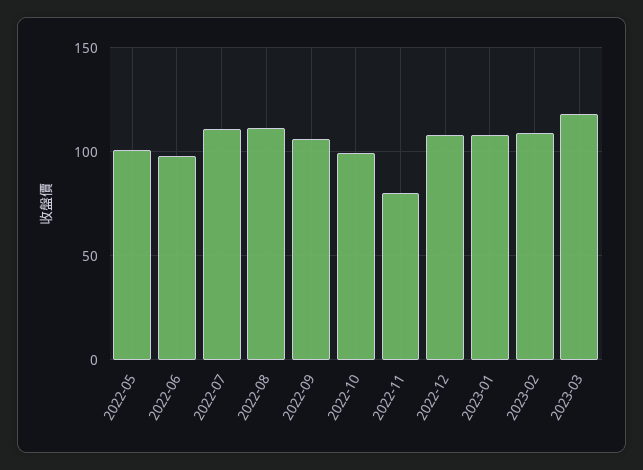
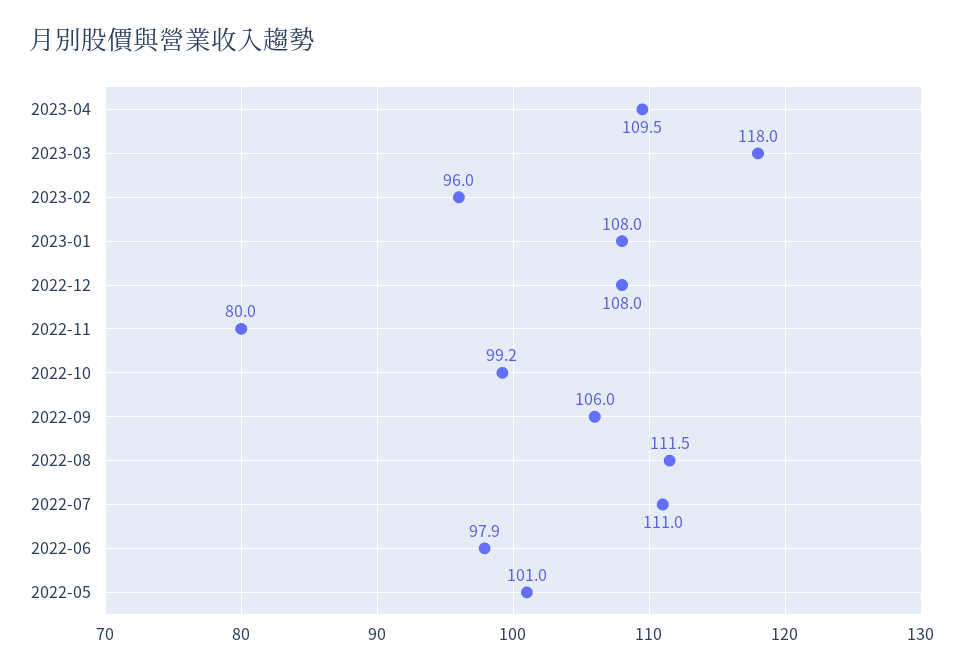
2023-02: 110 -> 96
2023-04: none -> 109.5

